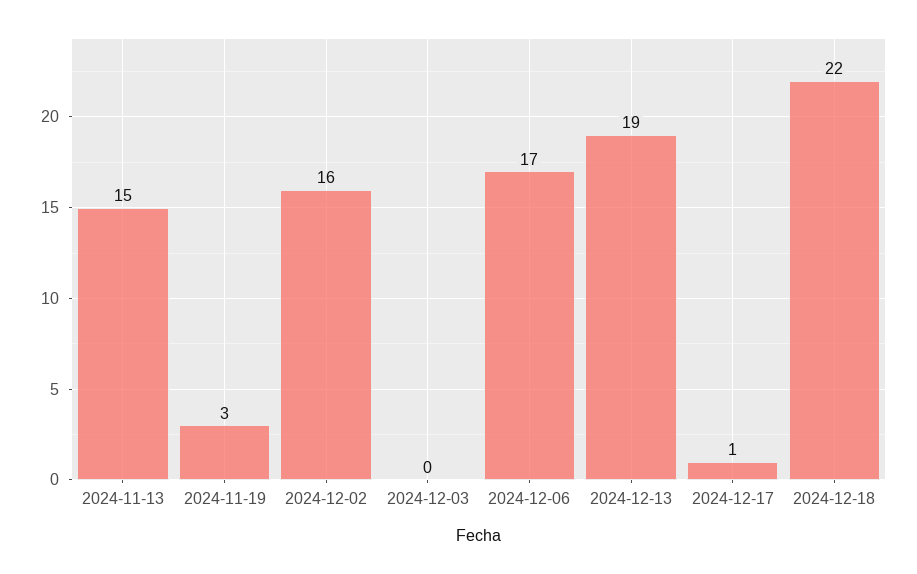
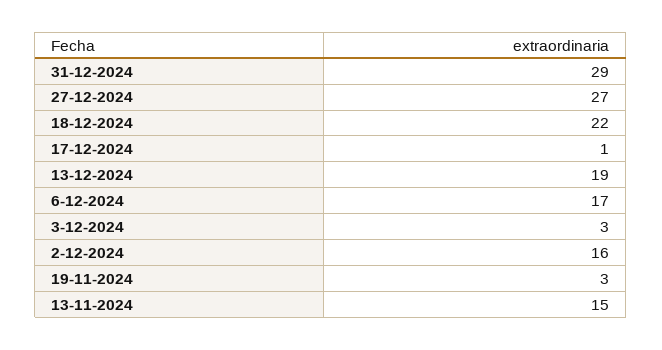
2024-12-03: 0 -> 3
31-12-2024: none -> 29
27-12-2024: none -> 27

